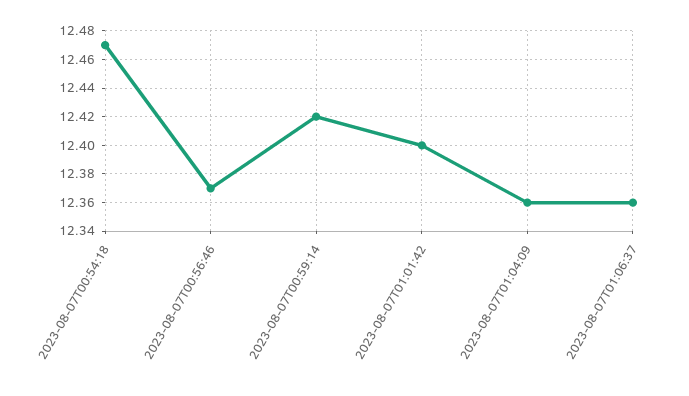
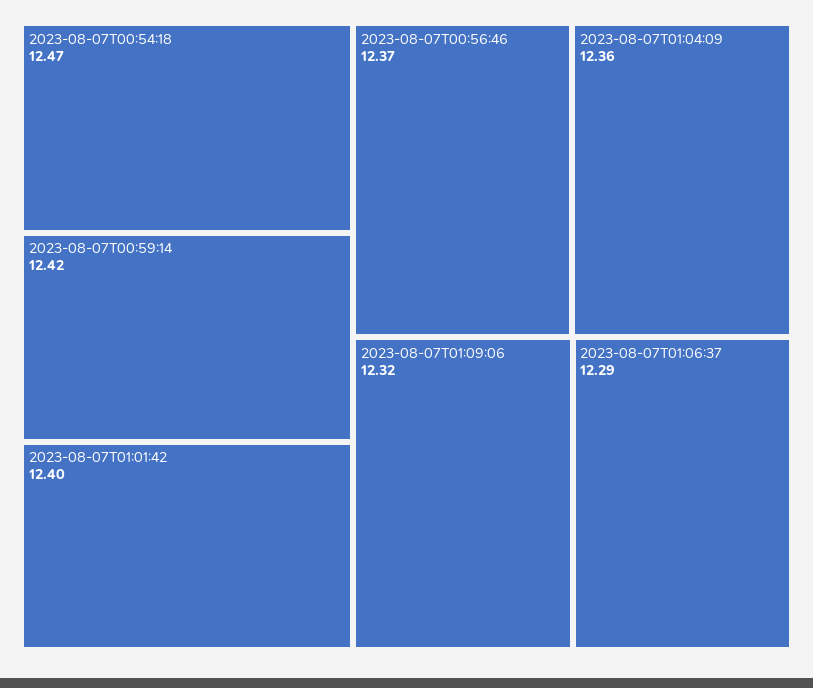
2023-08-07T01:06:37: 12.36 -> 12.29
2023-08-07T01:09:06: none -> 12.32

